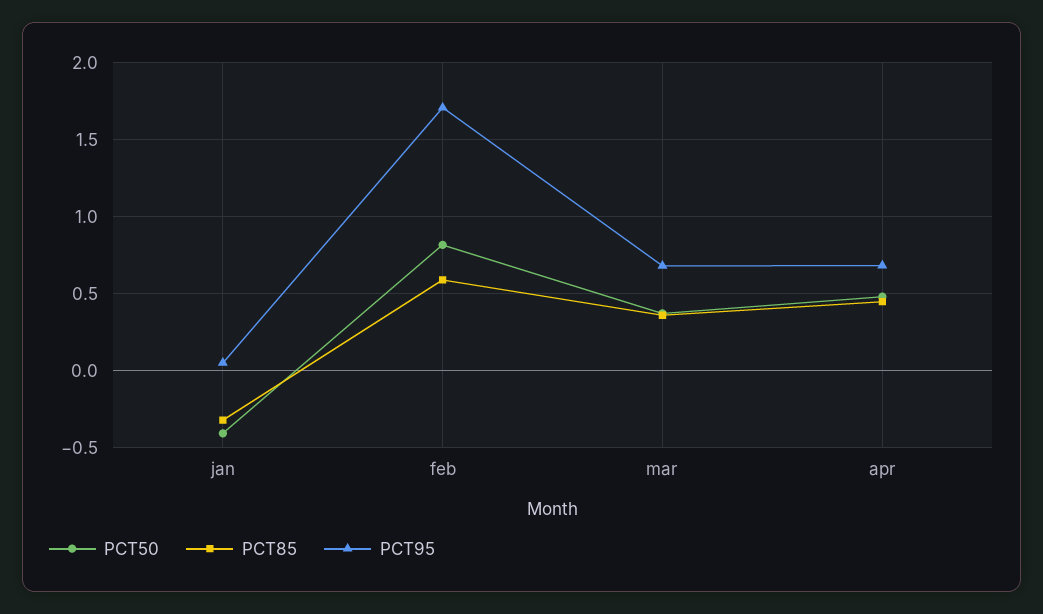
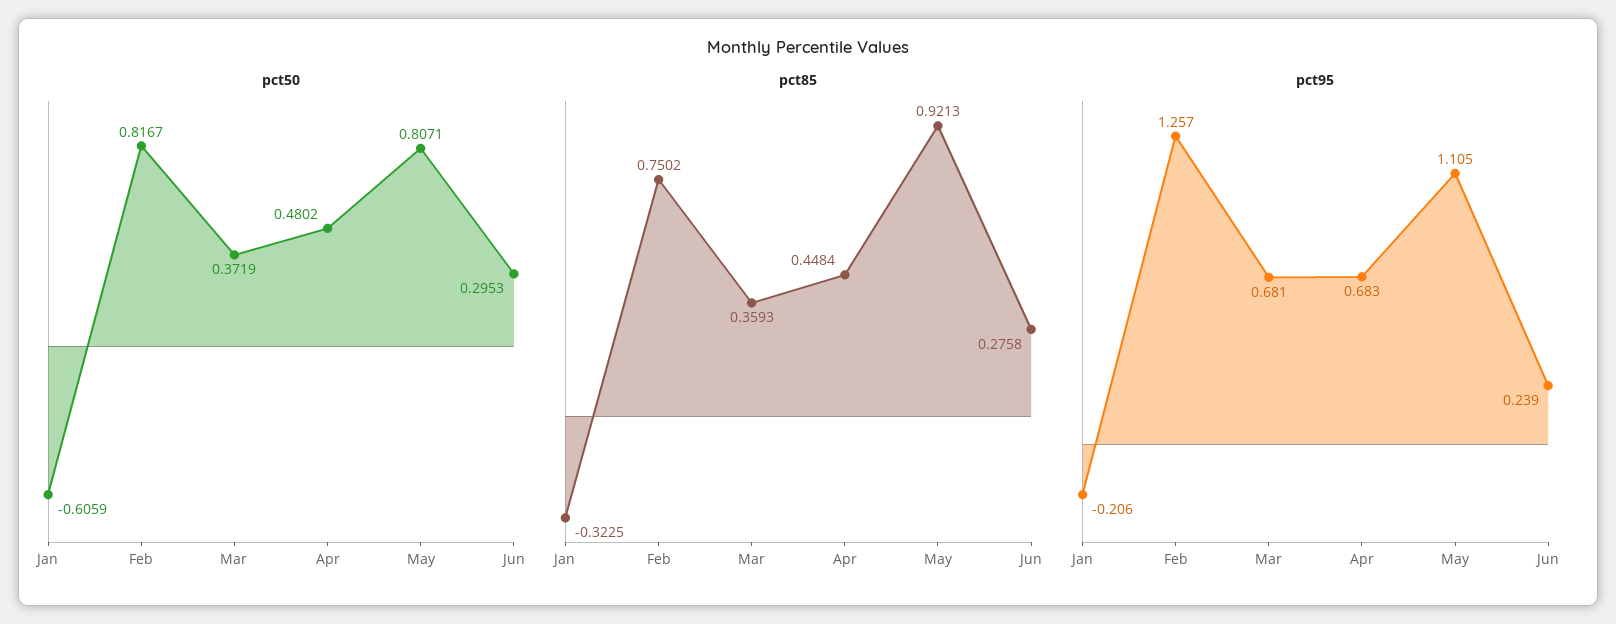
PCT50, jan: -0.4 -> -0.6059
PCT95, jan: 0.05 -> -0.206
PCT85, feb: 0.6 -> 0.7502
PCT95, feb: 1.7 -> 1.257
PCT50, May: none -> 0.8071
PCT50, Jun: none -> 0.2953
PCT85, May: none -> 0.9213
PCT85, Jun: none -> 0.2758
PCT95, May: none -> 1.105
PCT95, Jun: none -> 0.239

